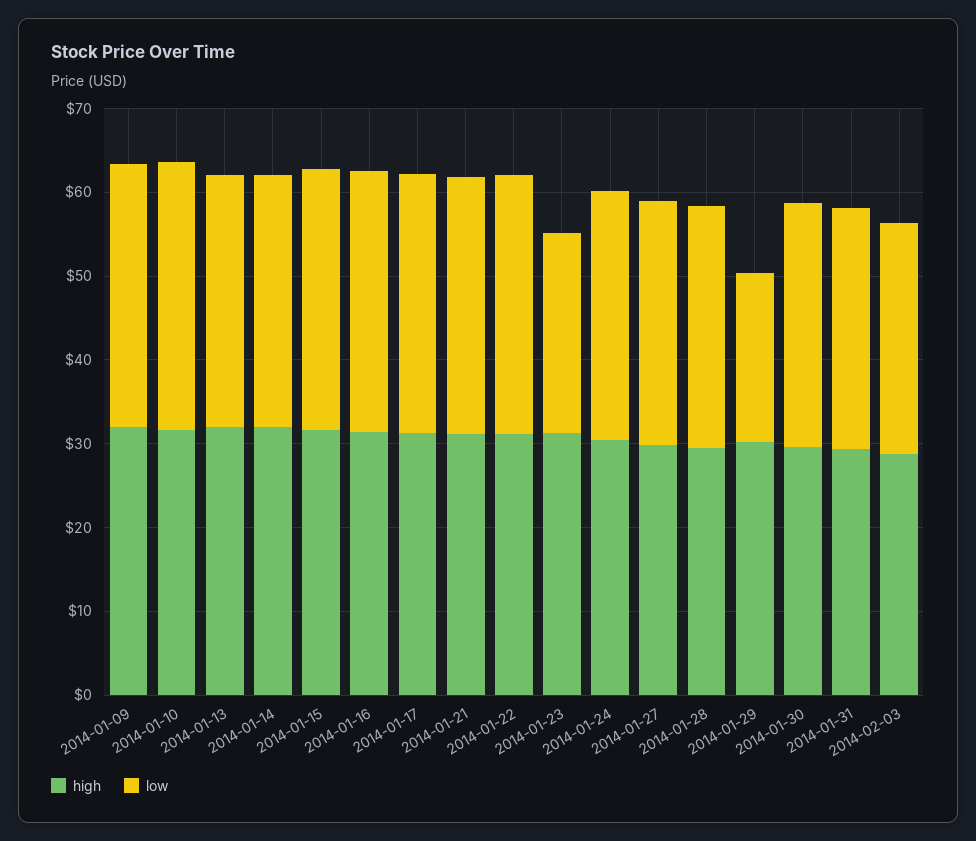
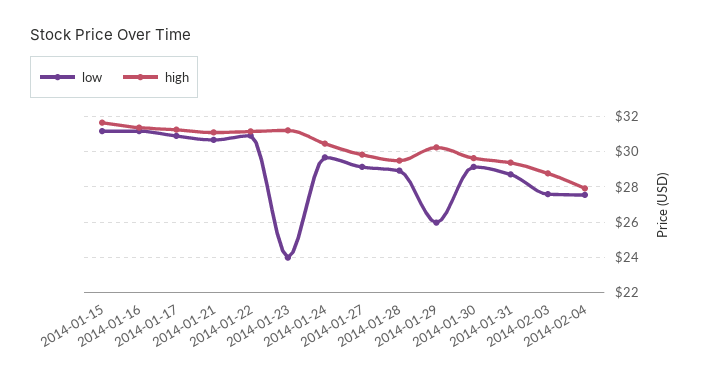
high, 2014-01-09: 32 -> none
low, 2014-01-09: 32 -> none
high, 2014-01-10: 32 -> none
low, 2014-01-10: 32 -> none
high, 2014-01-13: 32 -> none
low, 2014-01-13: 30 -> none
high, 2014-01-14: 32 -> none
low, 2014-01-14: 30 -> none
low, 2014-01-29: 20 -> 26
low, 2014-02-04: none -> 27.5
high, 2014-02-04: none -> 28

